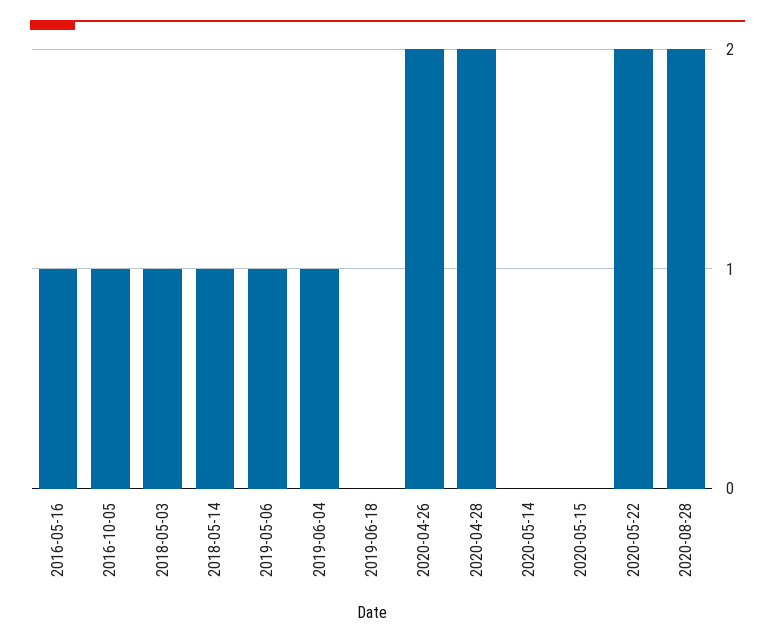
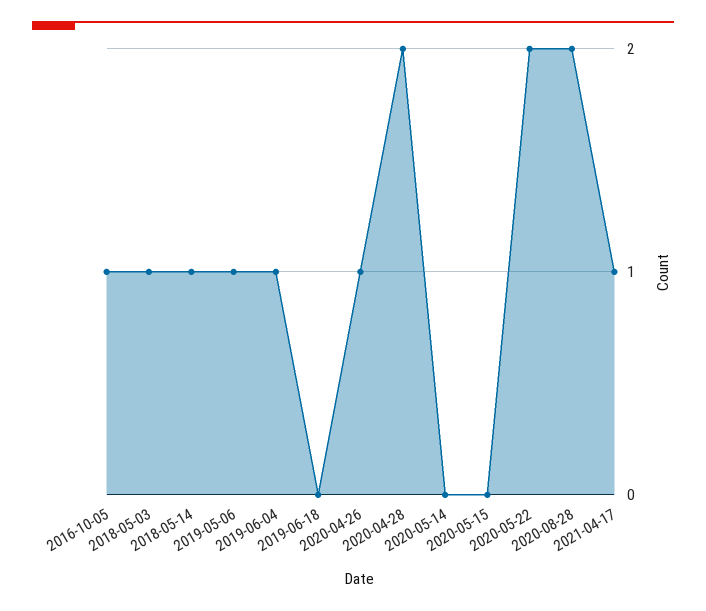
2016-05-16: 1 -> none
2020-04-26: 2 -> 1
2021-04-17: none -> 1

